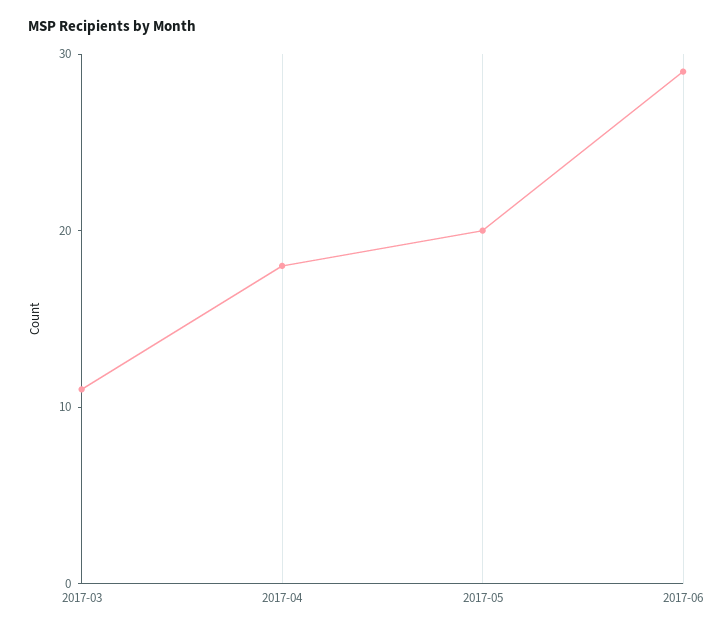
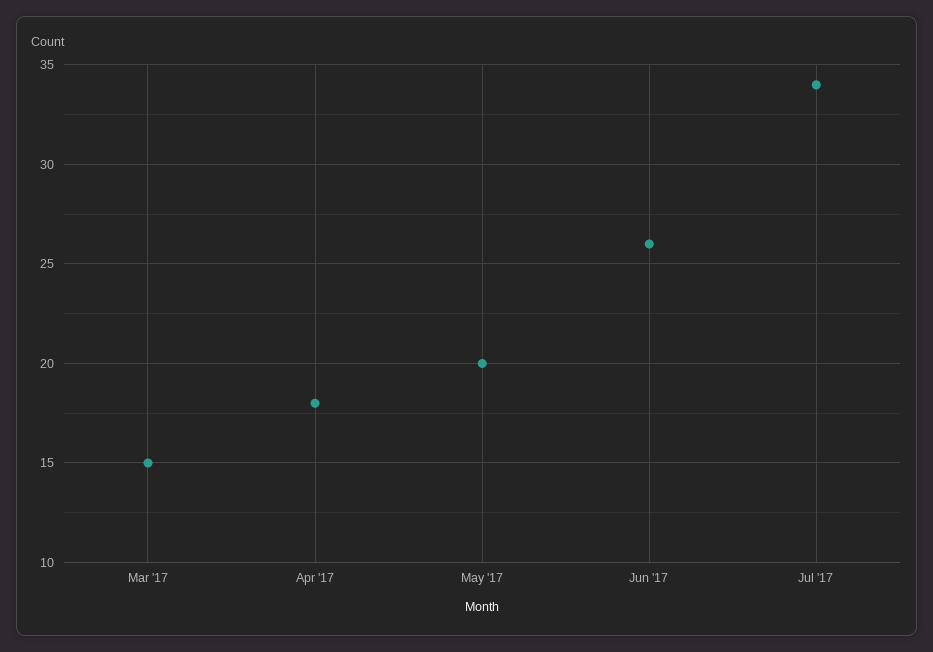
2017-03: 11 -> 15
2017-06: 29 -> 26
Jul '17: none -> 34

